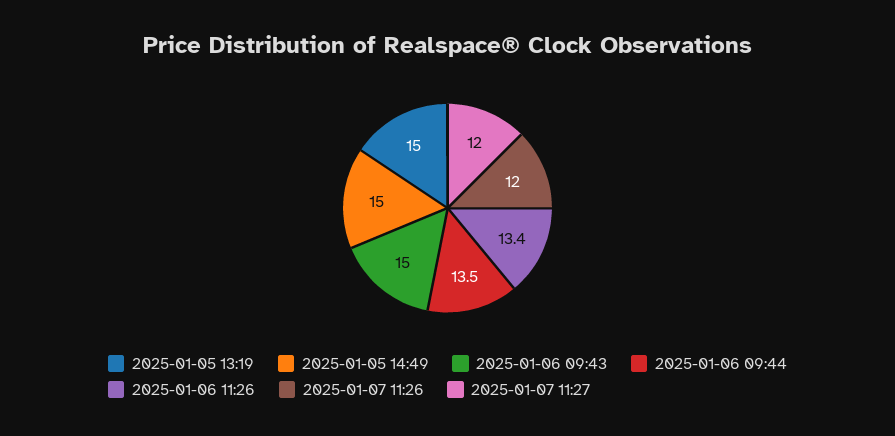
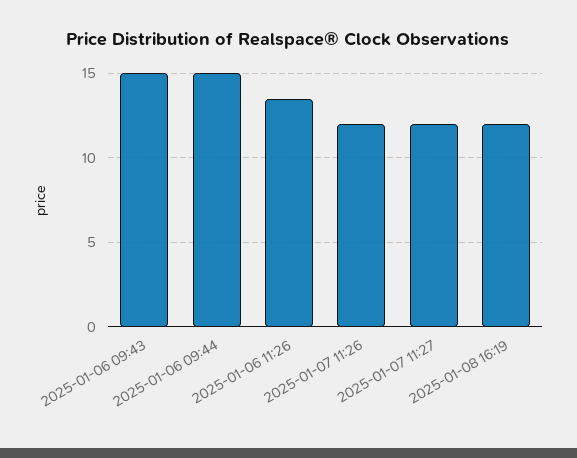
2025-01-05 13:19: 15 -> none
2025-01-05 14:49: 15 -> none
2025-01-06 09:44: 13.5 -> 15
2025-01-08 16:19: none -> 12

